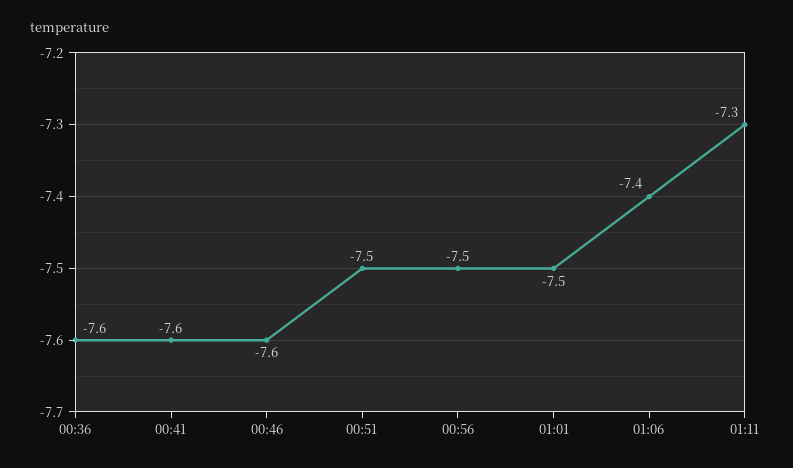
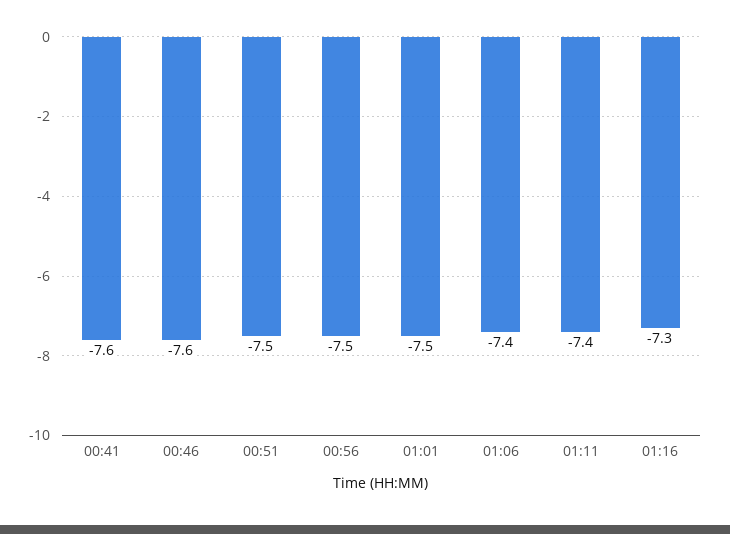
00:36: -7.6 -> none
01:11: -7.3 -> -7.4
01:16: none -> -7.3

